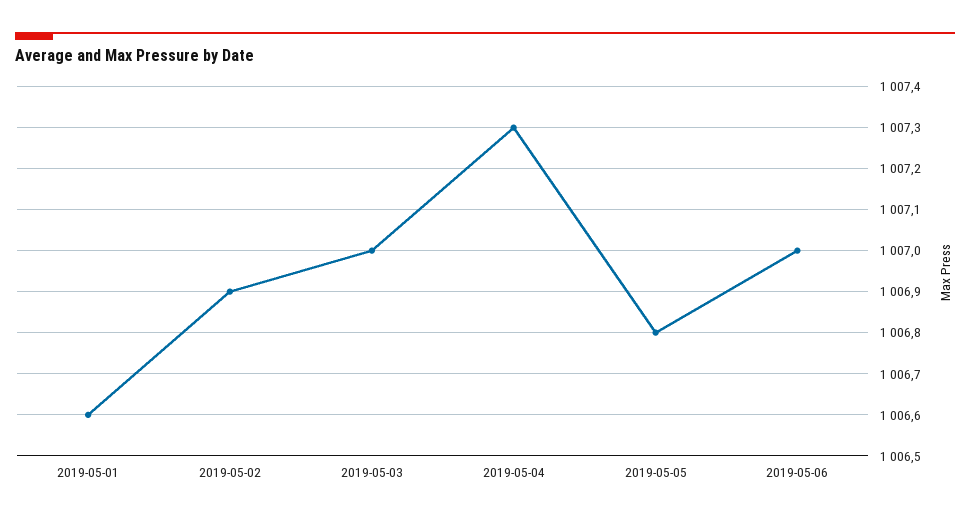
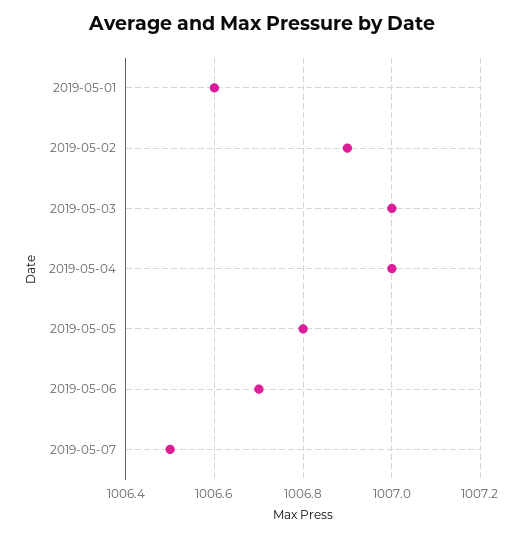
2019-05-04: 1007.3 -> 1007
2019-05-06: 1007 -> 1006.7
2019-05-07: none -> 1006.5

